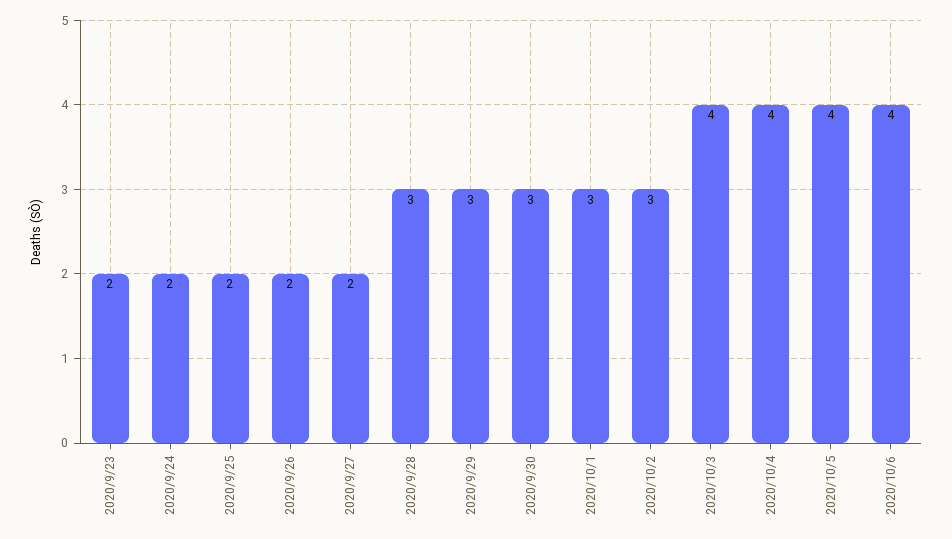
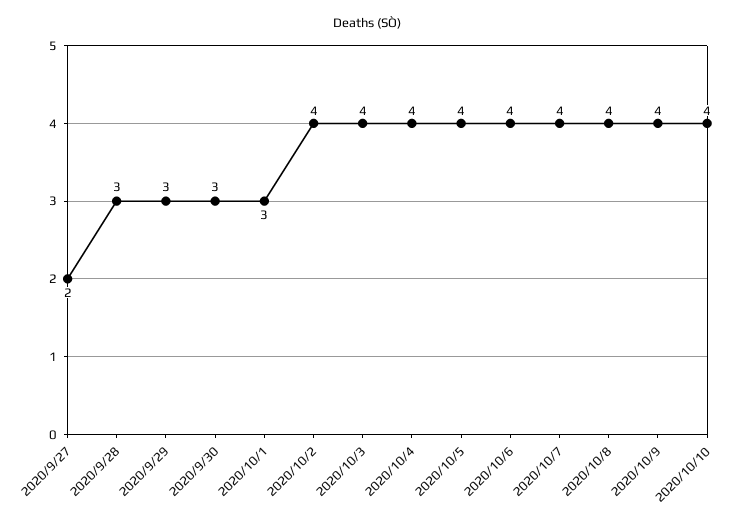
2020/9/23: 2 -> none
2020/9/24: 2 -> none
2020/9/25: 2 -> none
2020/9/26: 2 -> none
2020/10/2: 3 -> 4
2020/10/7: none -> 4
2020/10/8: none -> 4
2020/10/9: none -> 4
2020/10/10: none -> 4

